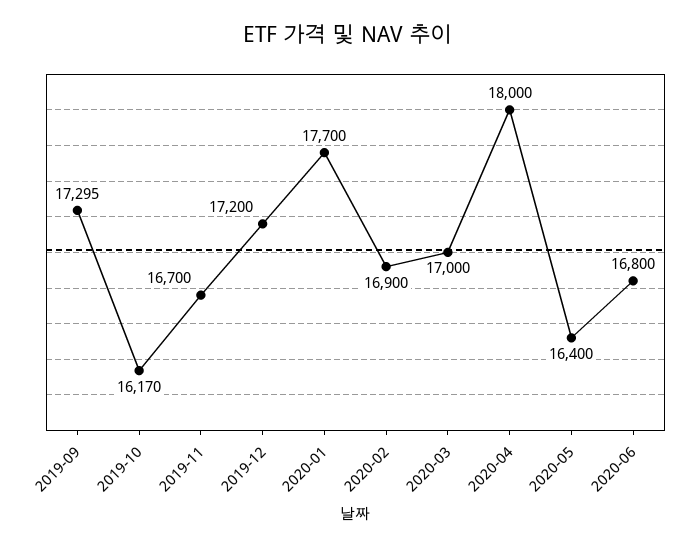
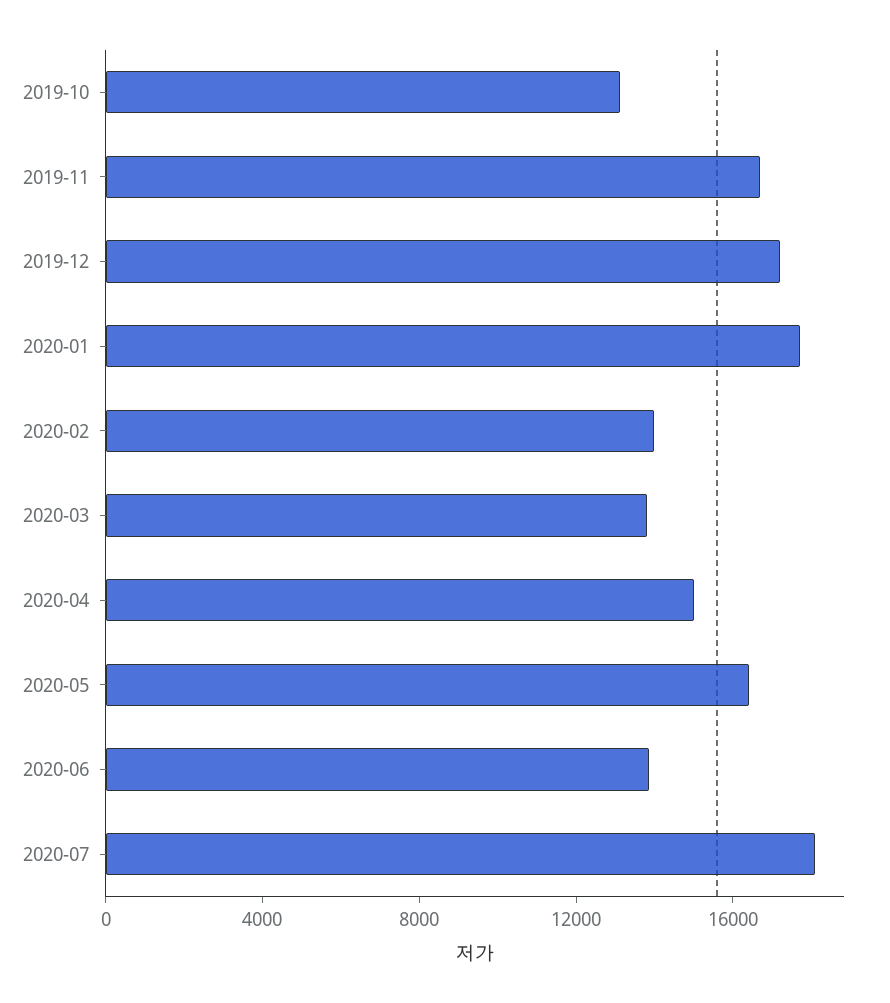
2019-09: 17295 -> none
2019-10: 16170 -> 13000
2020-02: 16900 -> 14000
2020-03: 17000 -> 14000
2020-04: 18000 -> 15000
2020-06: 16800 -> 14000
2020-07: none -> 18000

